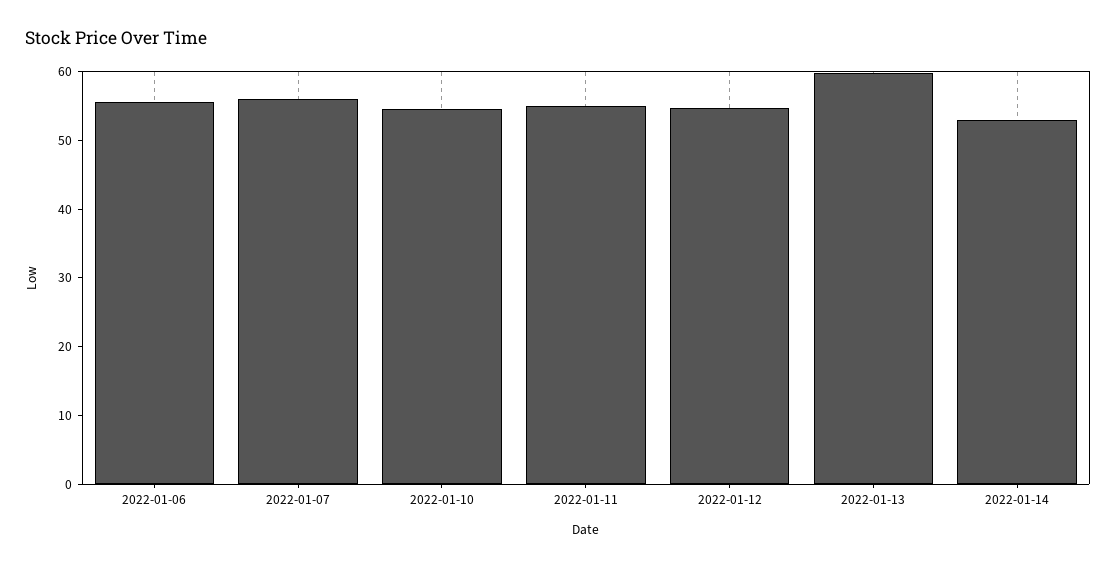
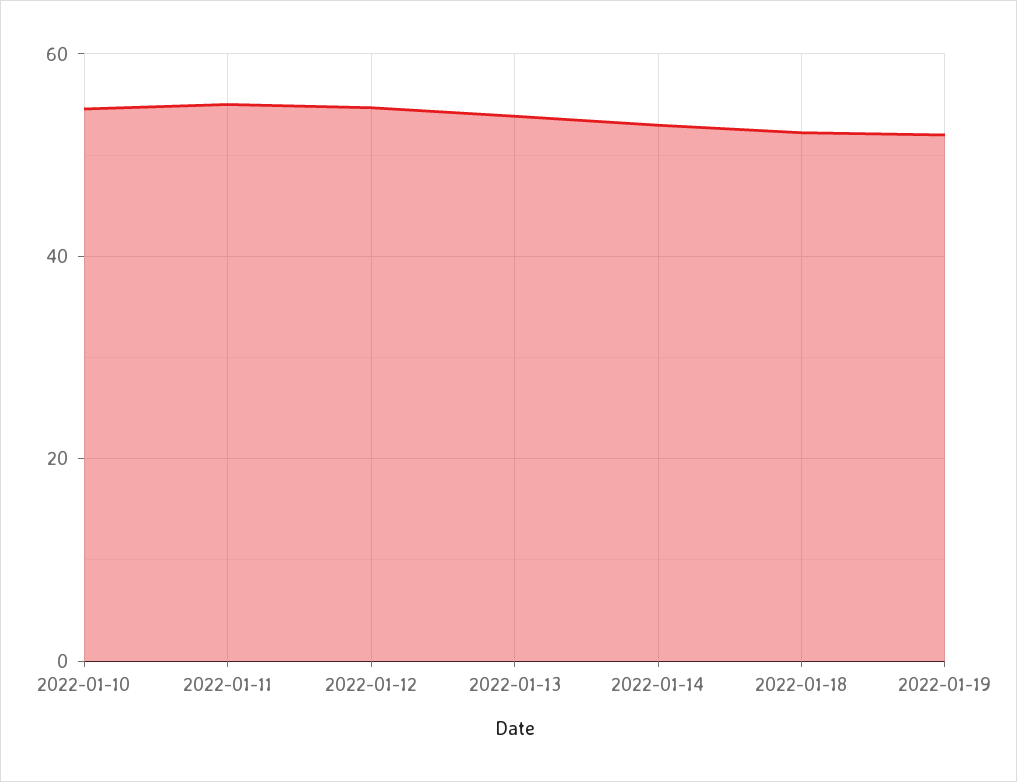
2022-01-06: 56 -> none
2022-01-07: 56 -> none
2022-01-13: 60 -> 54
2022-01-18: none -> 52
2022-01-19: none -> 52

